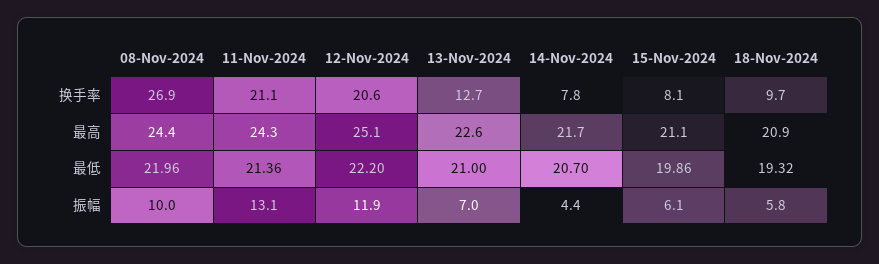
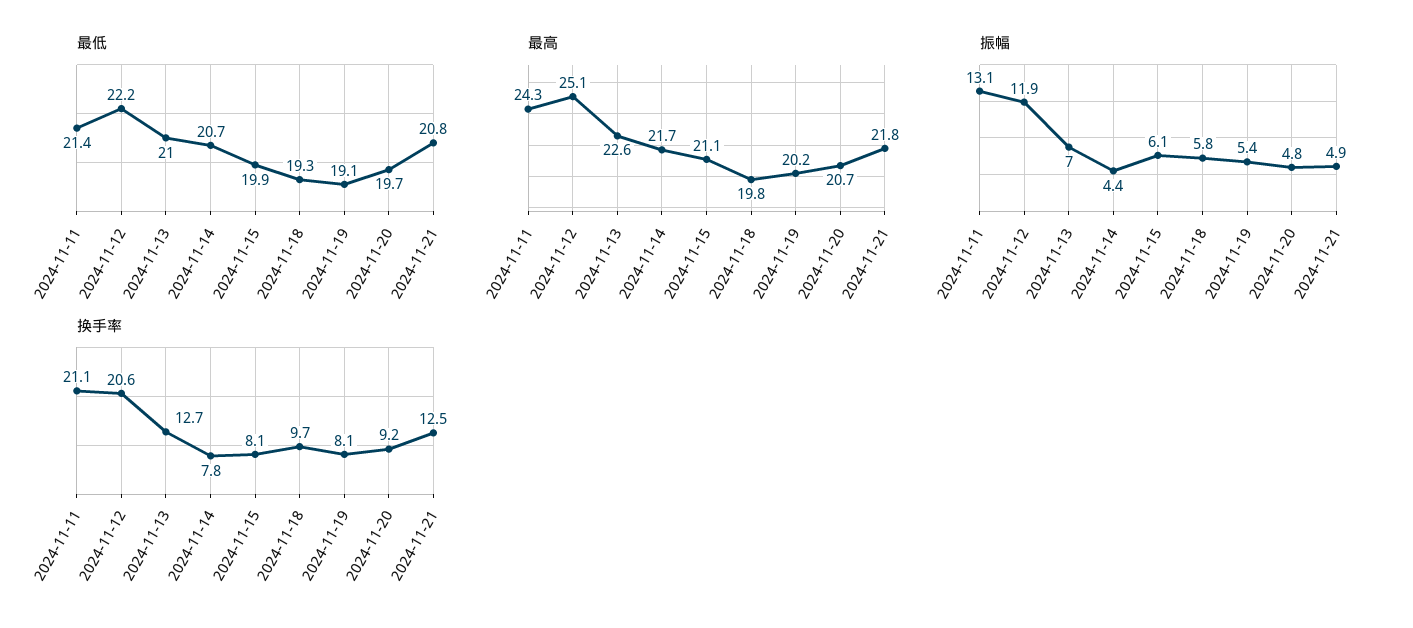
换手率, 08-Nov-2024: 26.9 -> none
最高, 08-Nov-2024: 24.4 -> none
最高, 18-Nov-2024: 20.9 -> 19.8
最低, 08-Nov-2024: 21.96 -> none
振幅, 08-Nov-2024: 10 -> none
最低, 2024-11-19: none -> 19.1
最低, 2024-11-20: none -> 19.7
最低, 2024-11-21: none -> 20.8
最高, 2024-11-19: none -> 20.2
最高, 2024-11-20: none -> 20.7
最高, 2024-11-21: none -> 21.8
振幅, 2024-11-19: none -> 5.4
振幅, 2024-11-20: none -> 4.8
振幅, 2024-11-21: none -> 4.9
换手率, 2024-11-19: none -> 8.1
换手率, 2024-11-20: none -> 9.2
换手率, 2024-11-21: none -> 12.5

